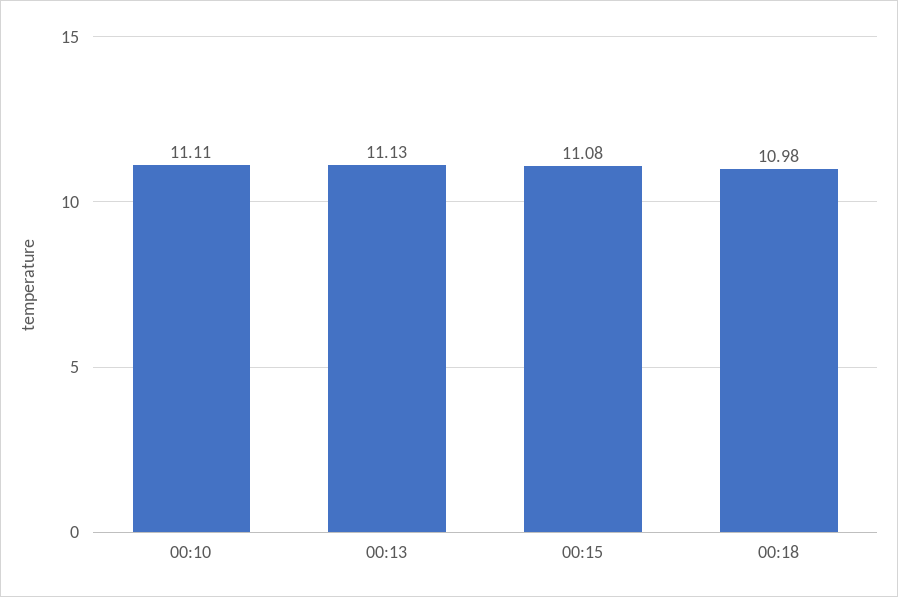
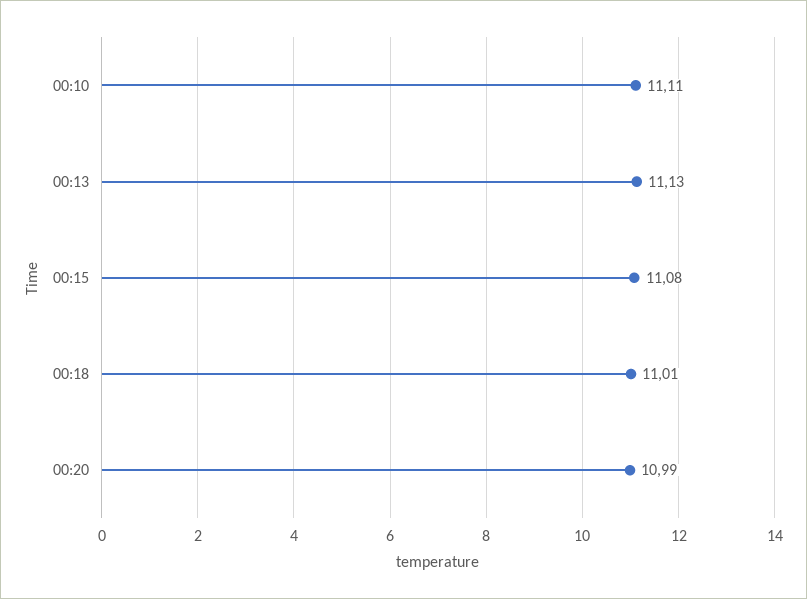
00:18: 10.98 -> 11.01
00:20: none -> 10.99

